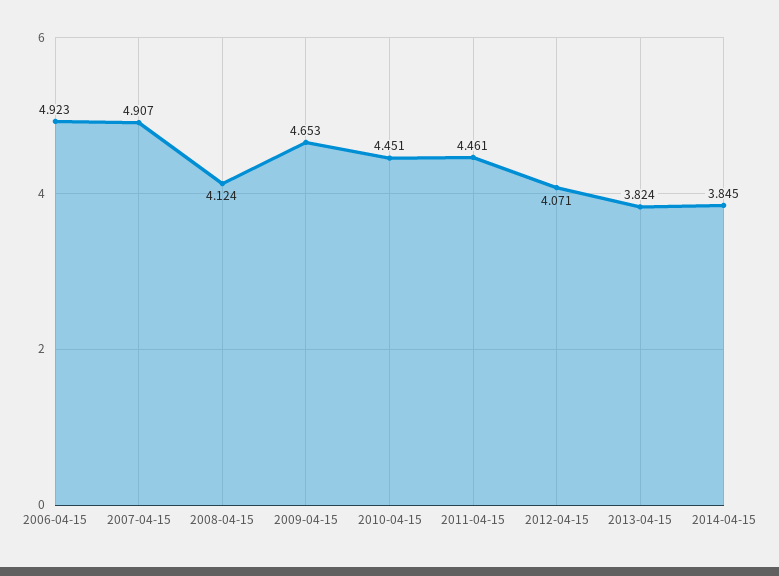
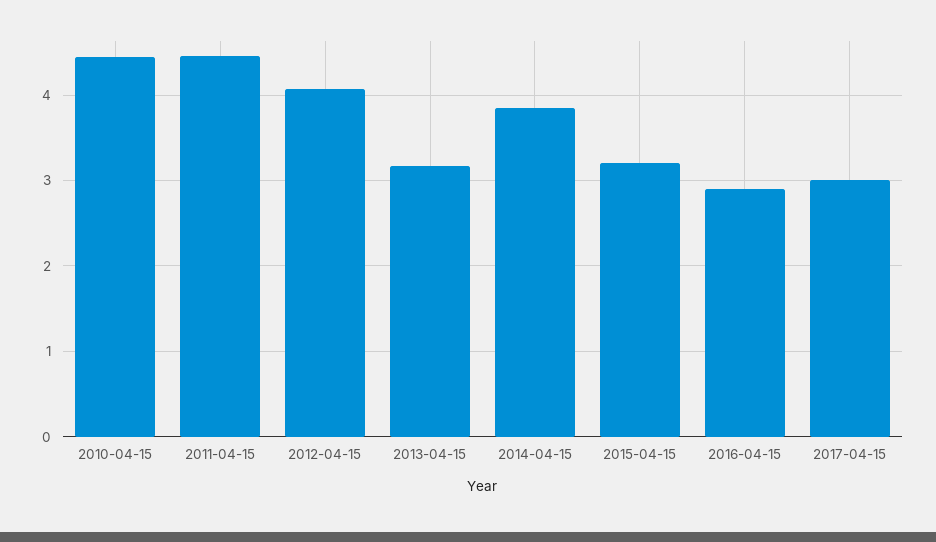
2006-04-15: 4.923 -> none
2007-04-15: 4.907 -> none
2008-04-15: 4.124 -> none
2009-04-15: 4.653 -> none
2013-04-15: 3.824 -> 3.2
2015-04-15: none -> 3.2
2016-04-15: none -> 2.9
2017-04-15: none -> 3

